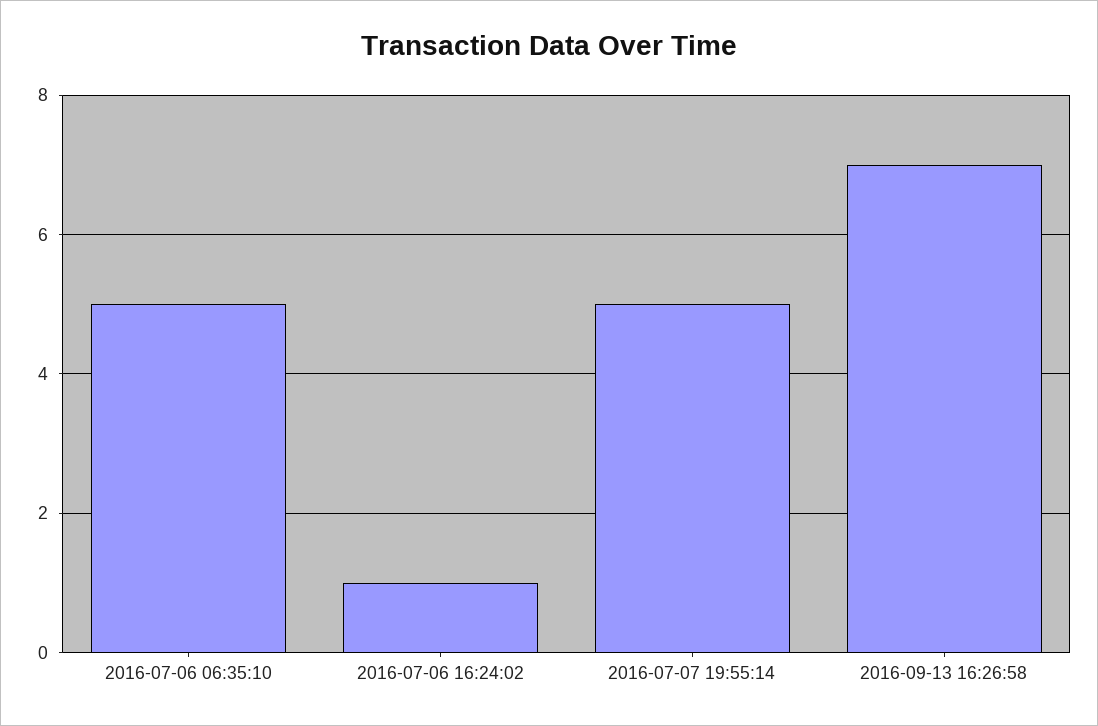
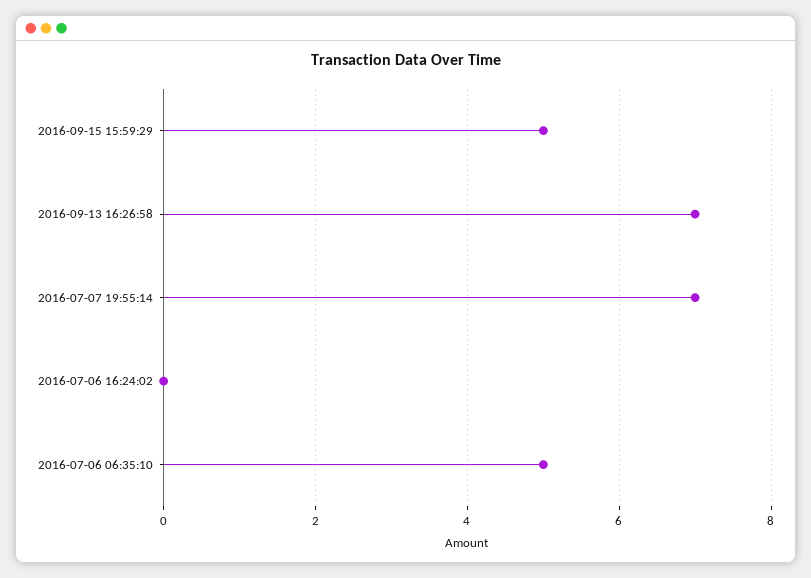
2016-07-06 16:24:02: 1 -> 0
2016-07-07 19:55:14: 5 -> 7
2016-09-15 15:59:29: none -> 5

